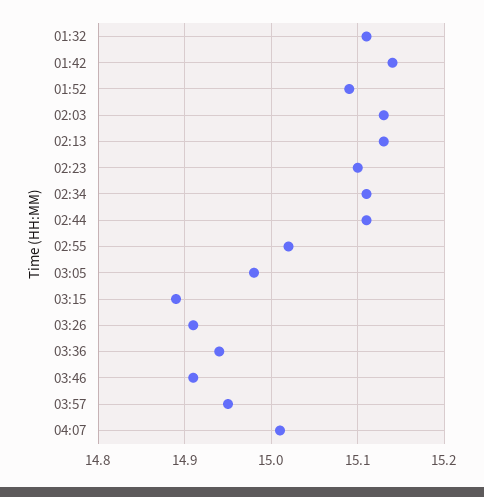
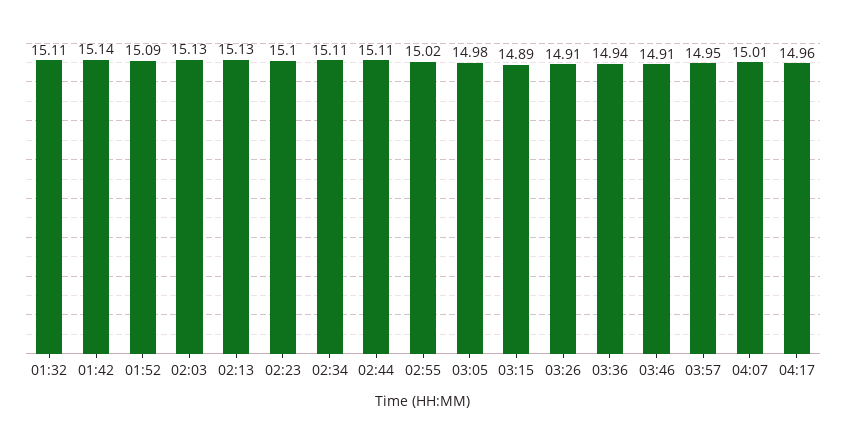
04:17: none -> 14.96

